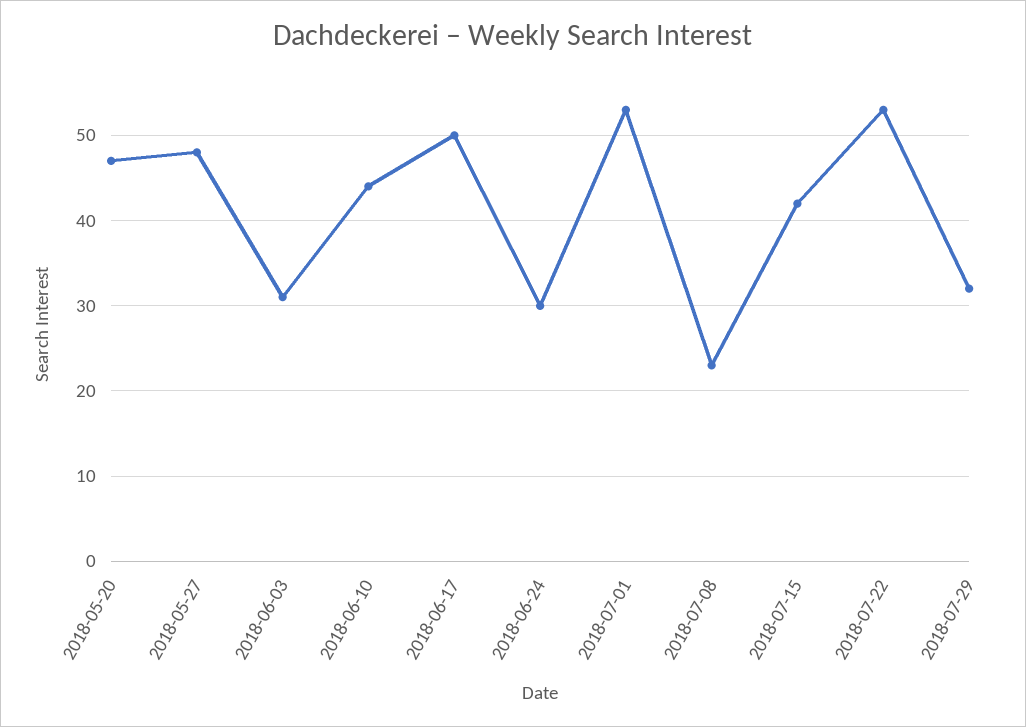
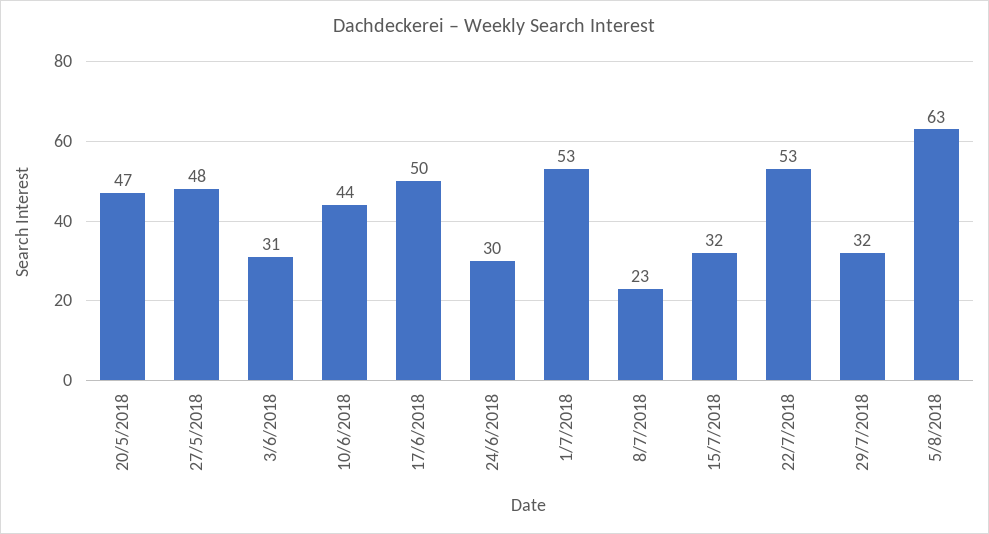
2018-07-15: 42 -> 32
5/8/2018: none -> 63

